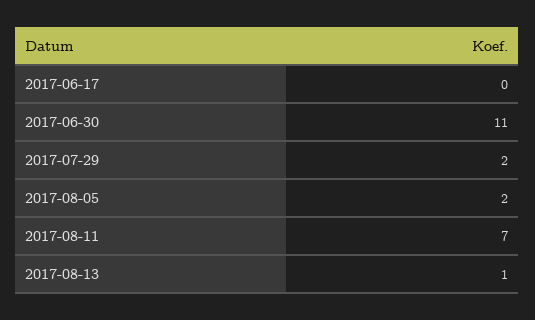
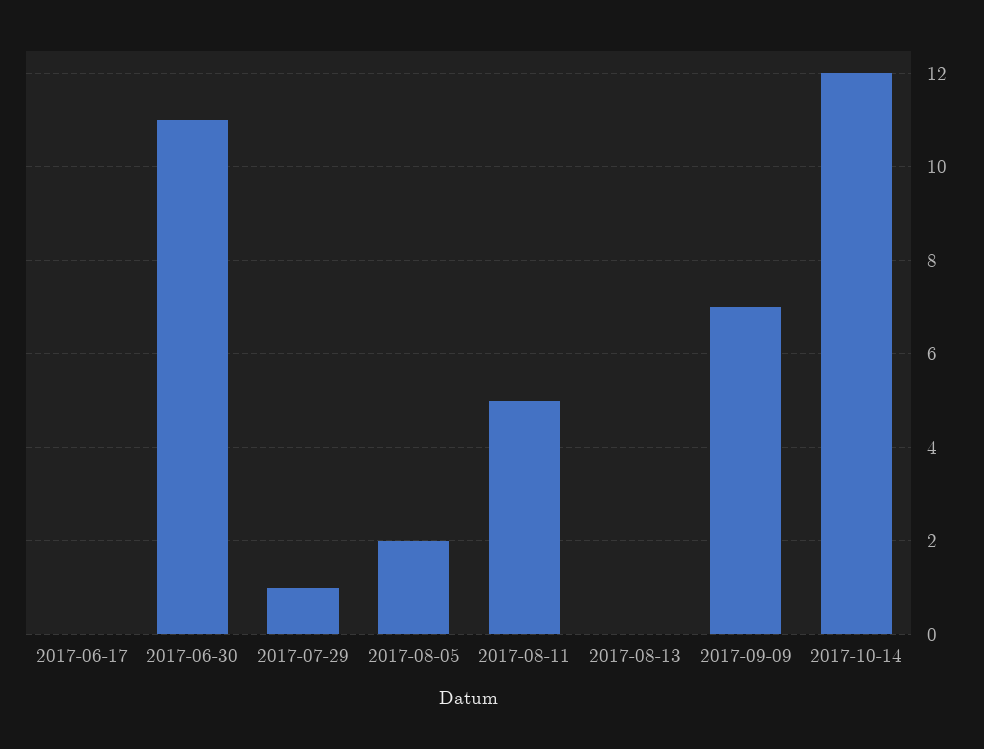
2017-07-29: 2 -> 1
2017-08-11: 7 -> 5
2017-08-13: 1 -> 0
2017-09-09: none -> 7
2017-10-14: none -> 12

